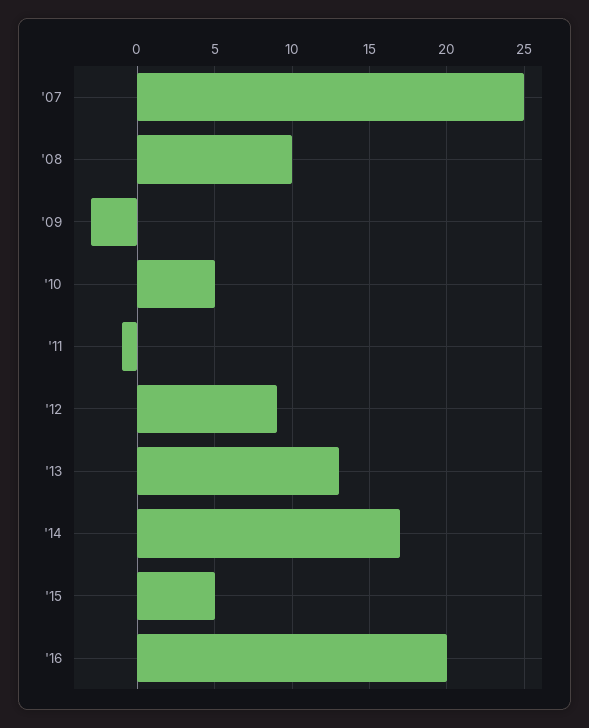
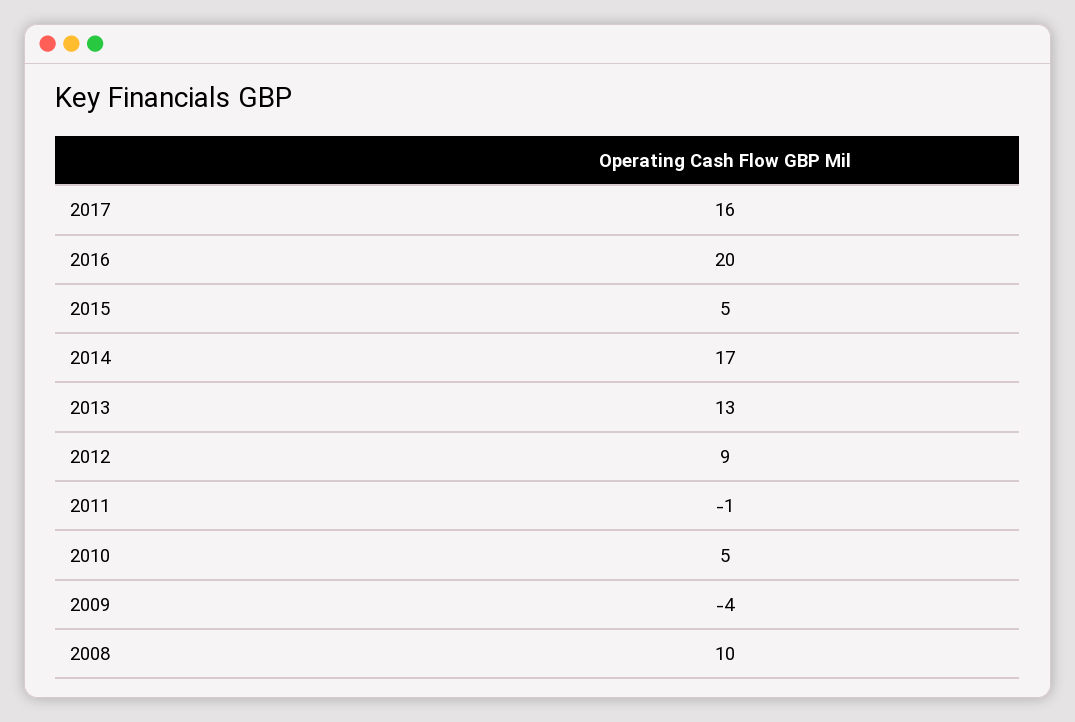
'07: 25 -> none
'09: -3 -> -4
2017: none -> 16

